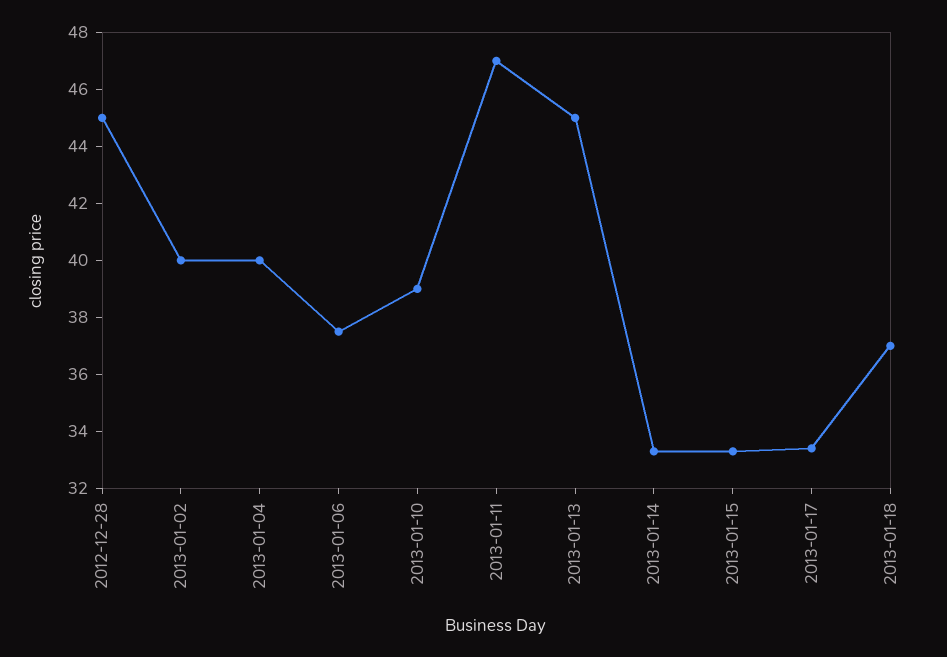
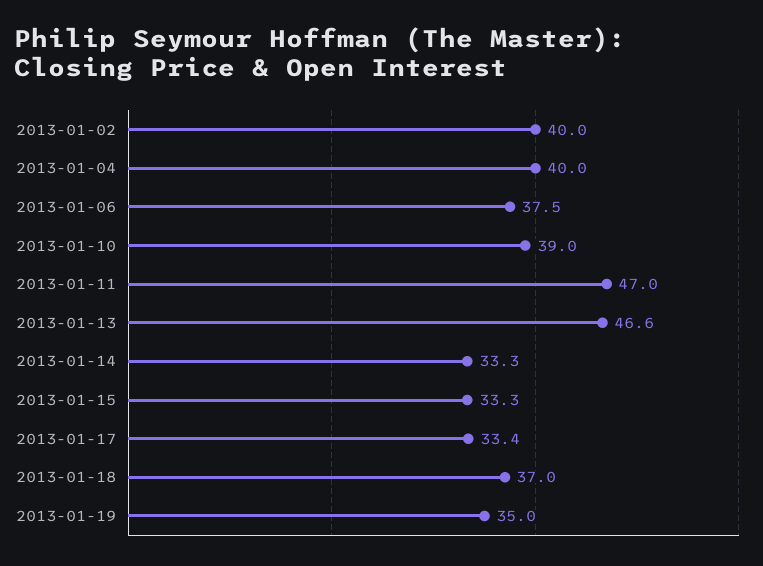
2012-12-28: 45 -> none
2013-01-13: 45 -> 46.6
2013-01-19: none -> 35

